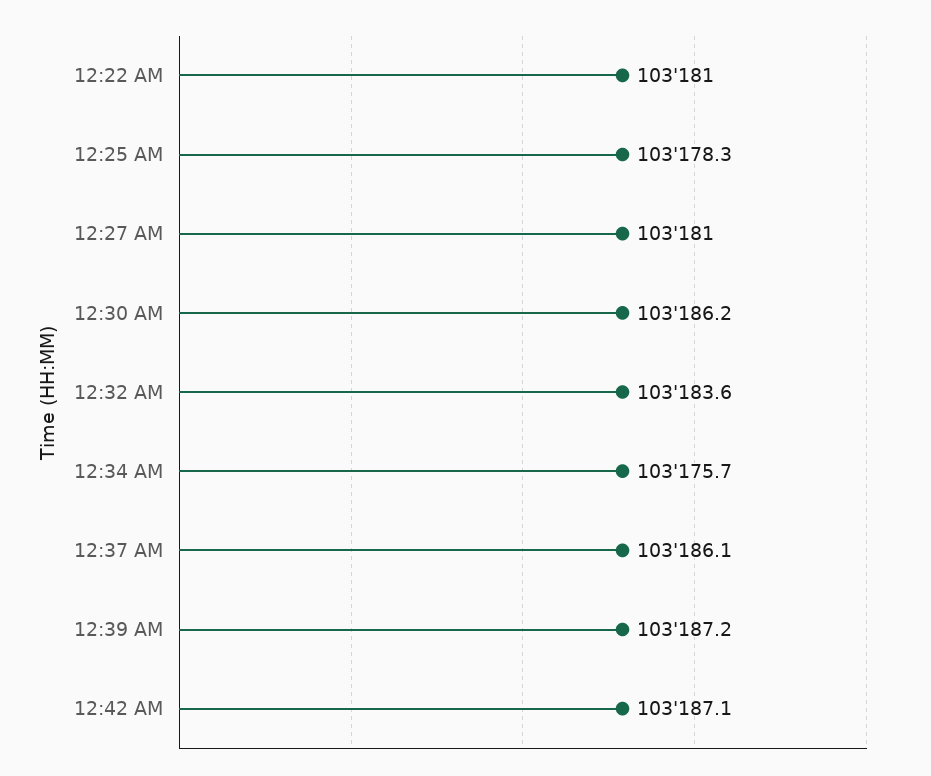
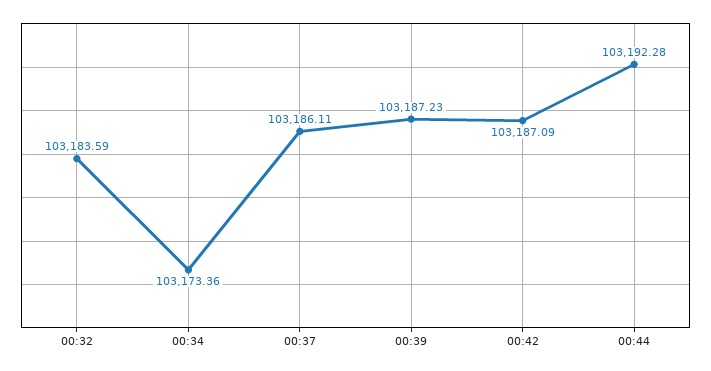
12:22 AM: 103181 -> none
12:25 AM: 103178.3 -> none
12:27 AM: 103181 -> none
12:30 AM: 103186.2 -> none
12:34 AM: 103175.7 -> 103173.36
00:44: none -> 103192.28

